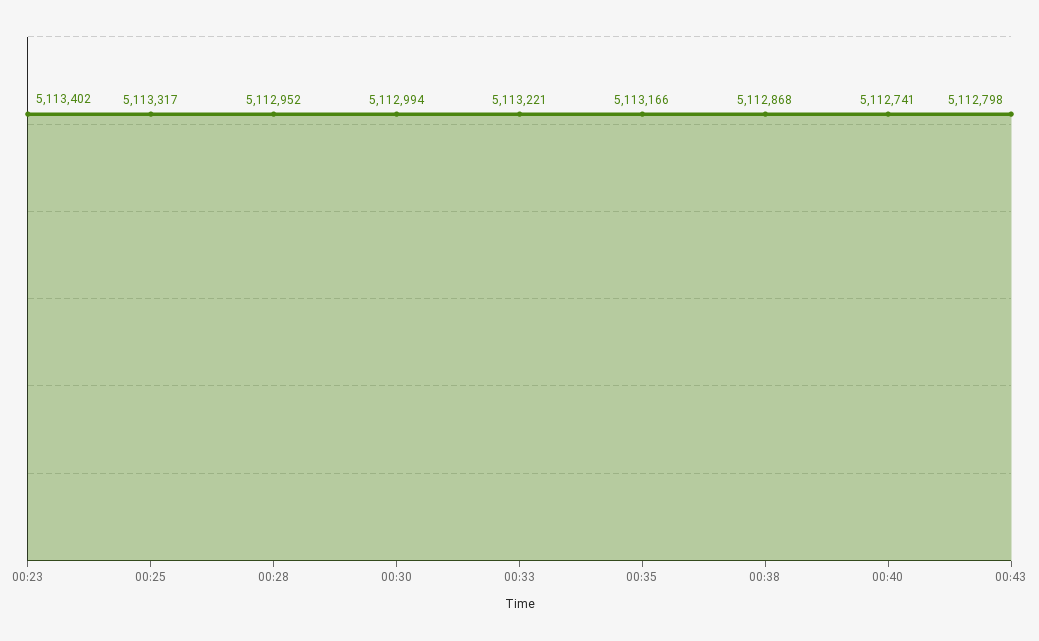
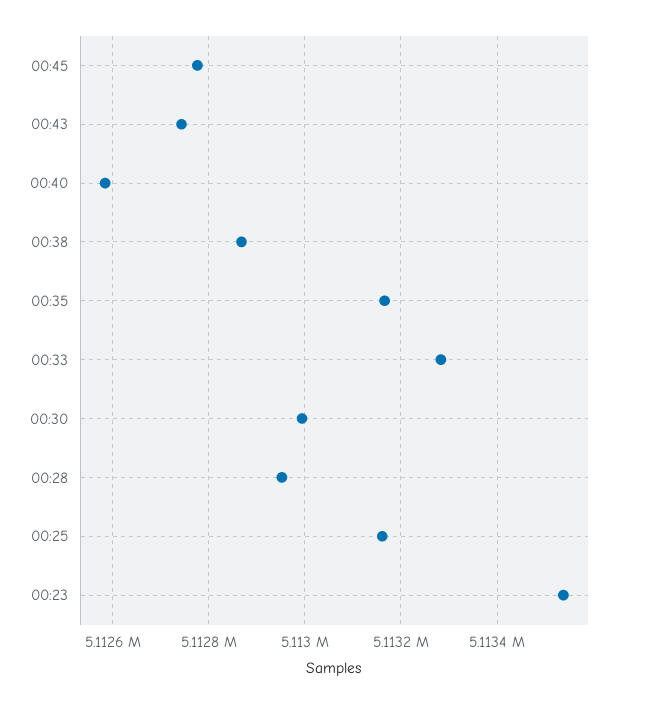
00:23: 5113402 -> 5113540
00:25: 5113317 -> 5113160
00:33: 5113221 -> 5113280
00:40: 5112741 -> 5112580
00:43: 5112798 -> 5112740
00:45: none -> 5112780

